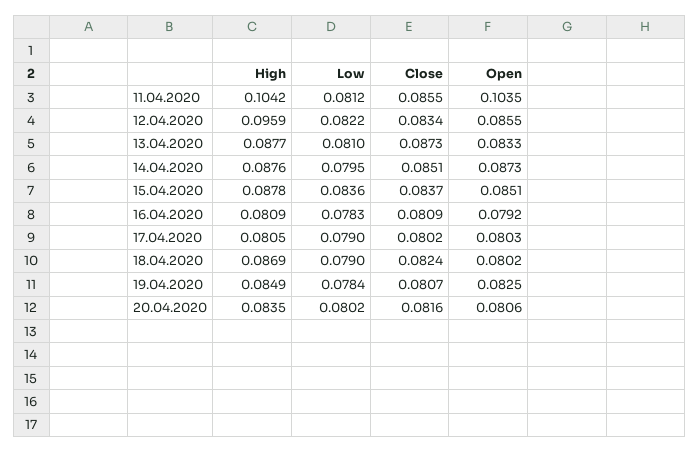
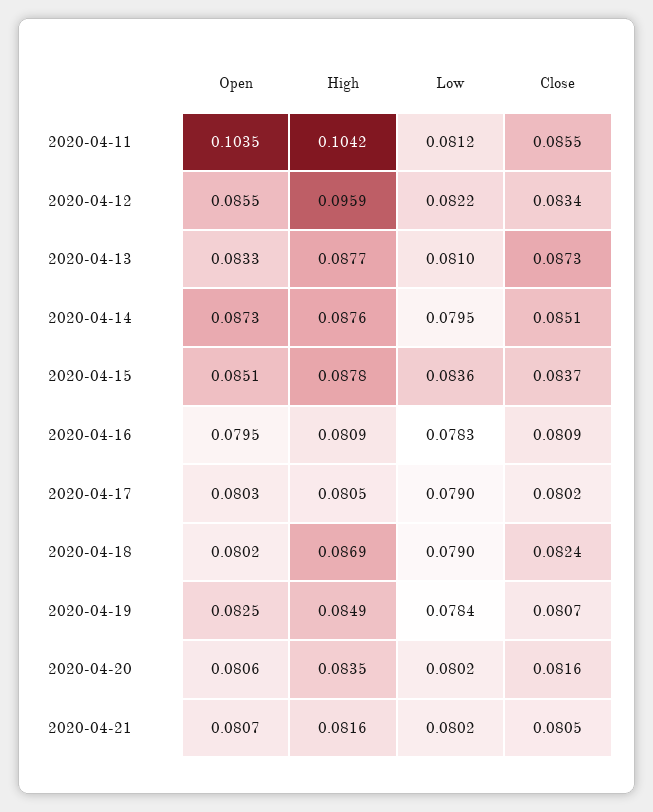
Open, 16.04.2020: 0.0792 -> 0.0795
Open, 2020-04-21: none -> 0.0807
High, 2020-04-21: none -> 0.0816
Low, 2020-04-21: none -> 0.0802
Close, 2020-04-21: none -> 0.0805

